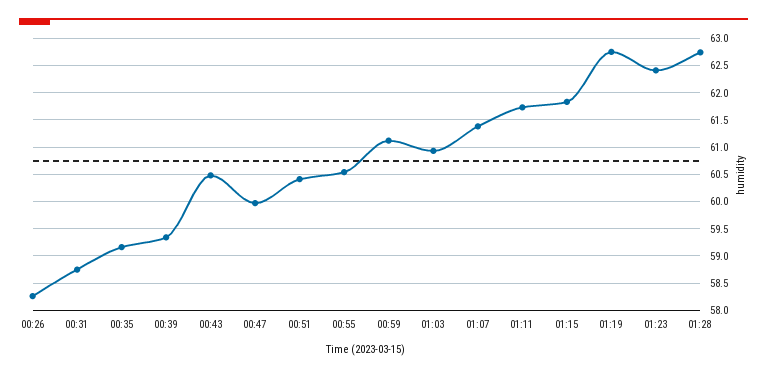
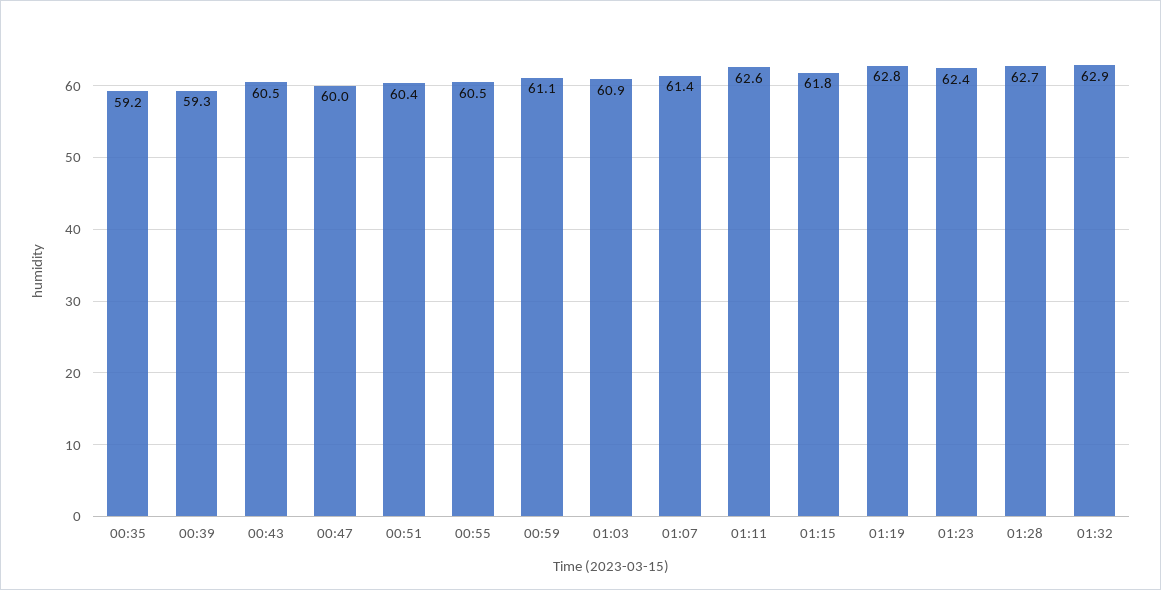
00:26: 58.25 -> none
00:31: 58.75 -> none
01:11: 61.75 -> 62.6
01:32: none -> 62.9

